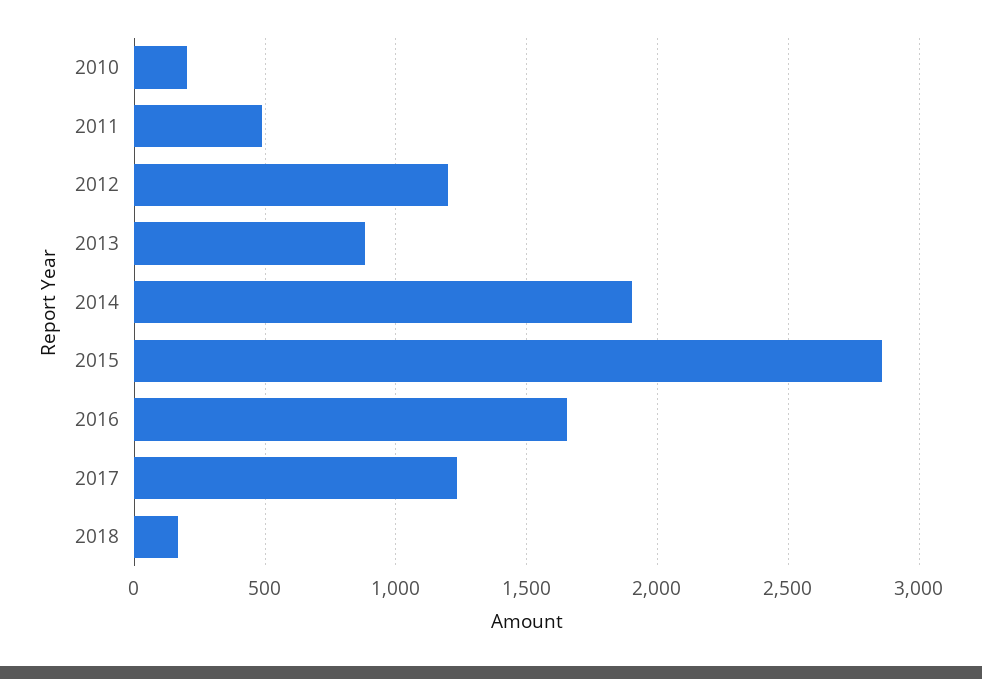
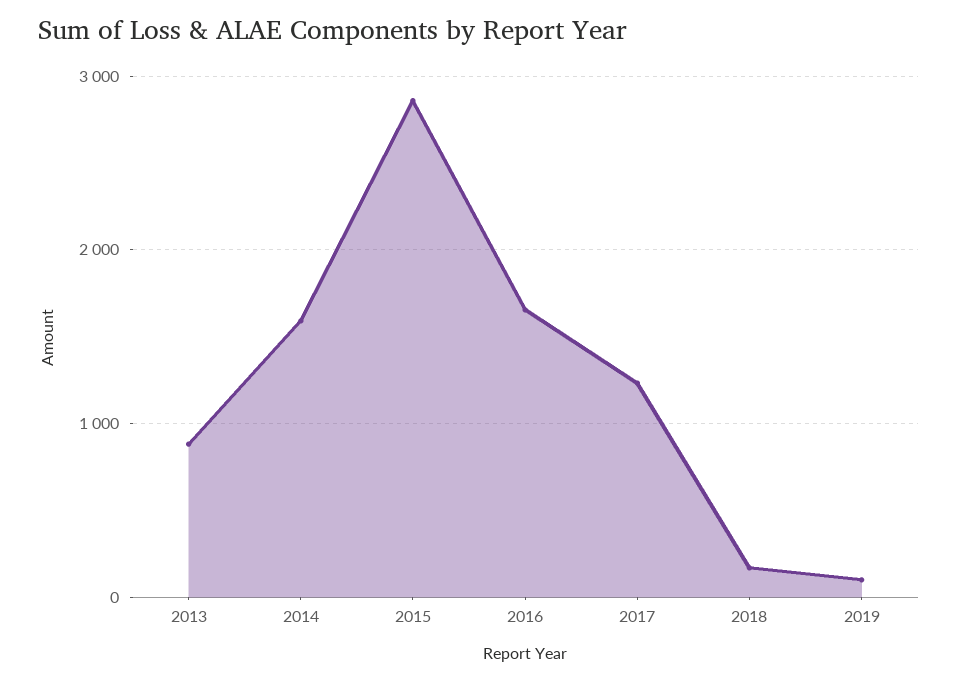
2010: 200 -> none
2011: 500 -> none
2012: 1200 -> none
2014: 1900 -> 1600
2019: none -> 100

